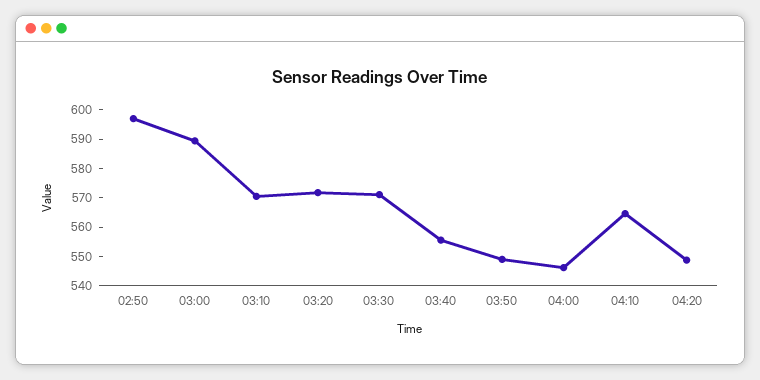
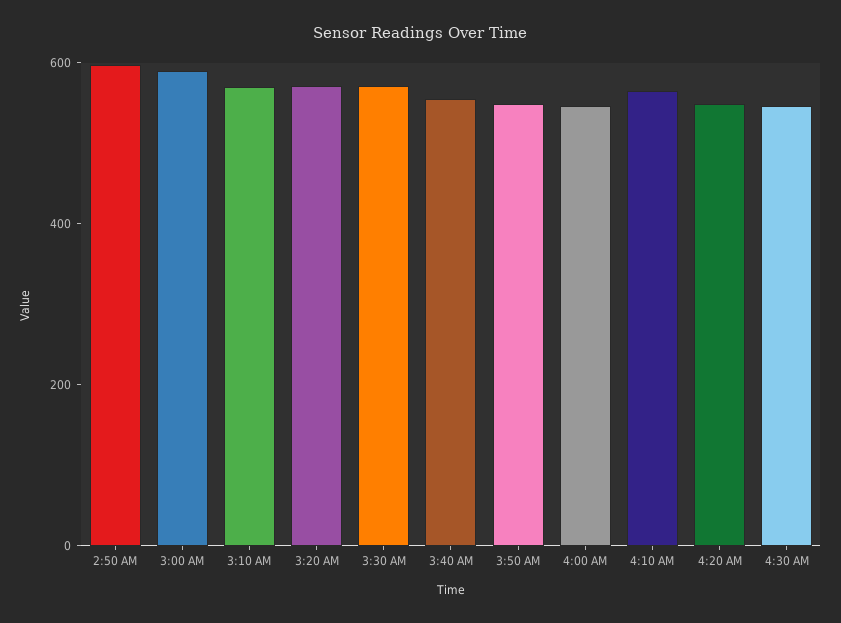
4:30 AM: none -> 550

